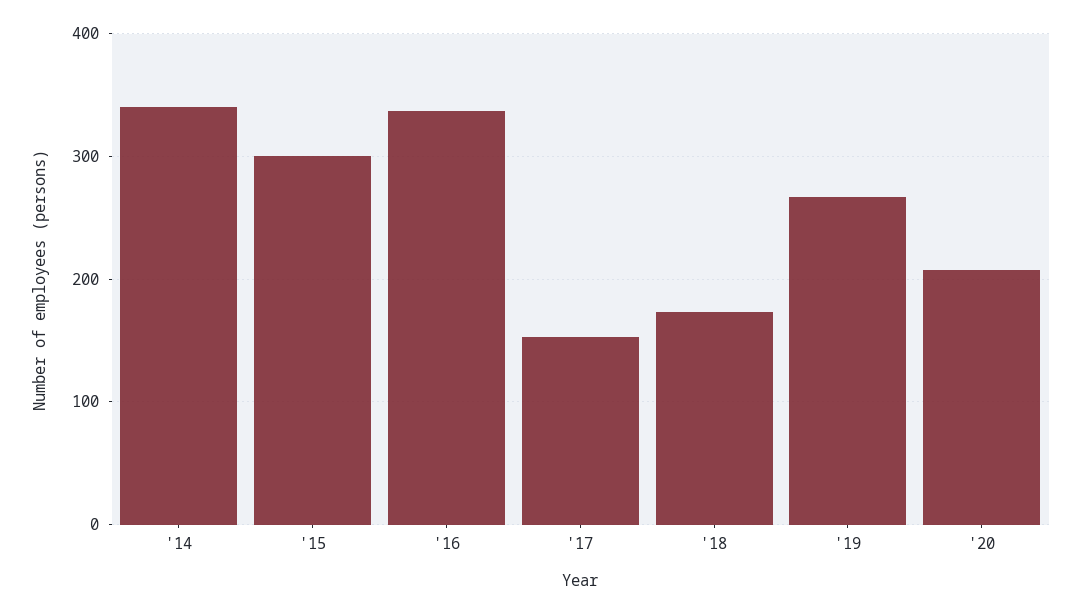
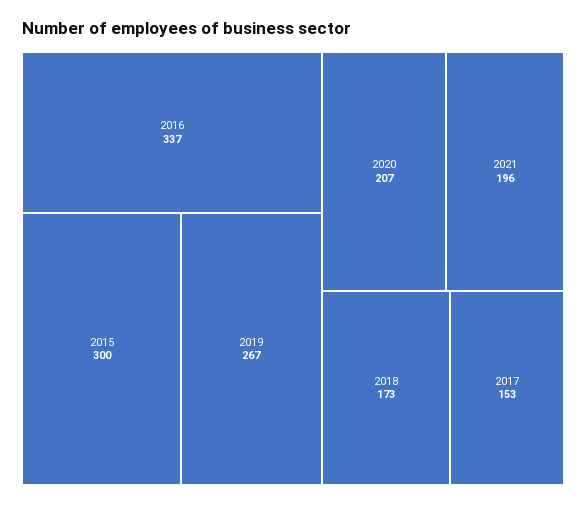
'14: 340 -> none
2021: none -> 196

